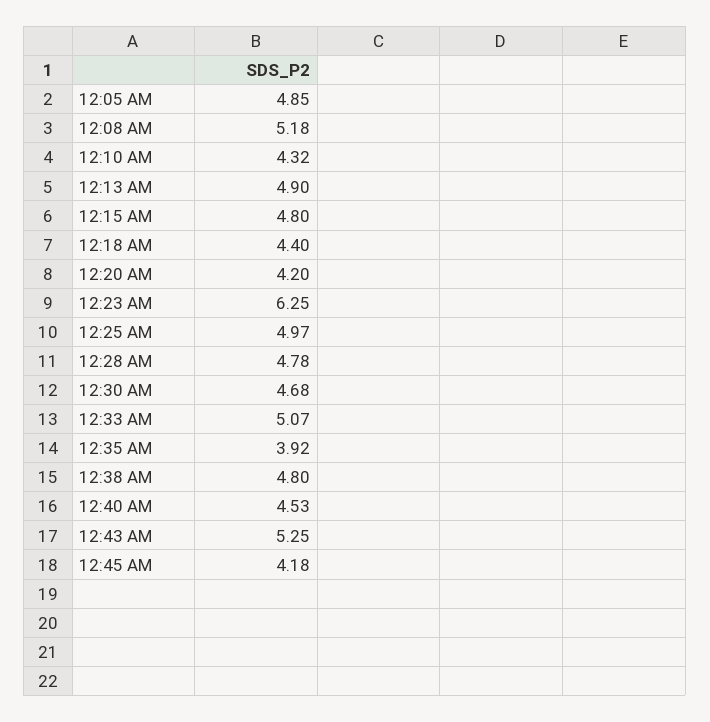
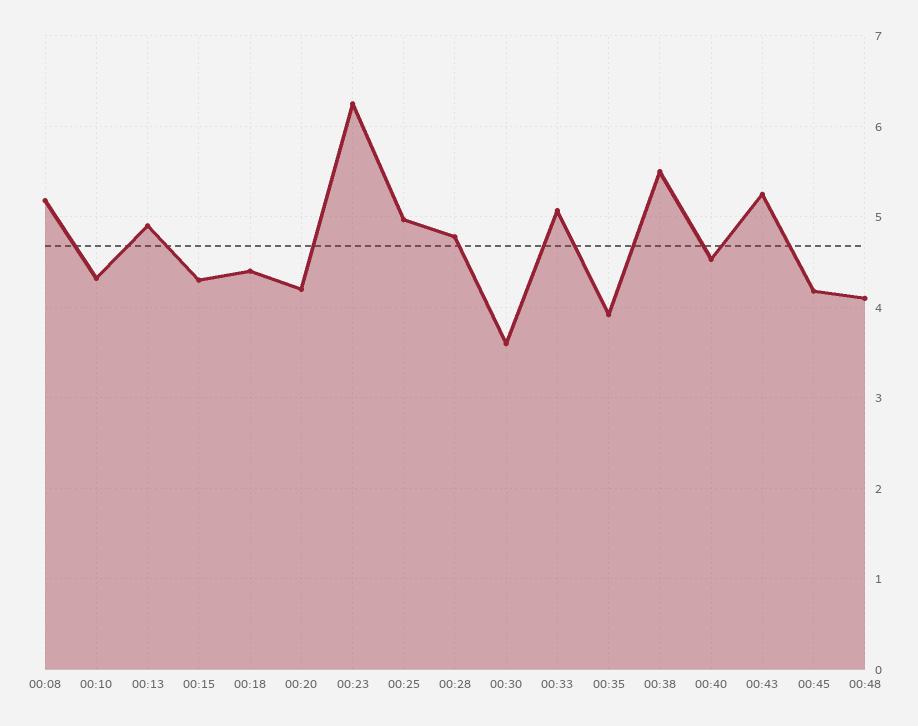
12:05 AM: 4.85 -> none
12:15 AM: 4.8 -> 4.3
12:30 AM: 4.68 -> 3.6
12:38 AM: 4.8 -> 5.5
00:48: none -> 4.1

